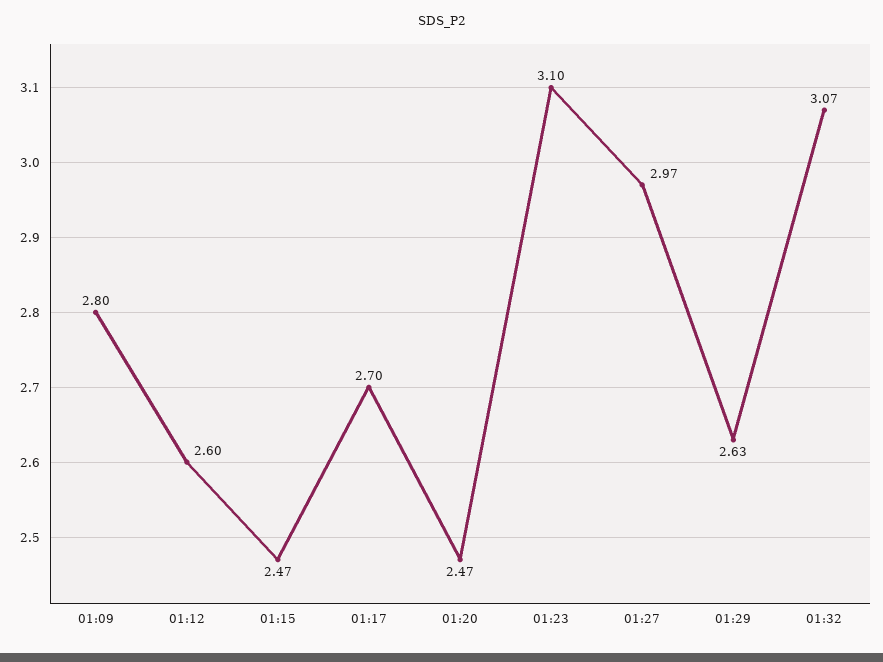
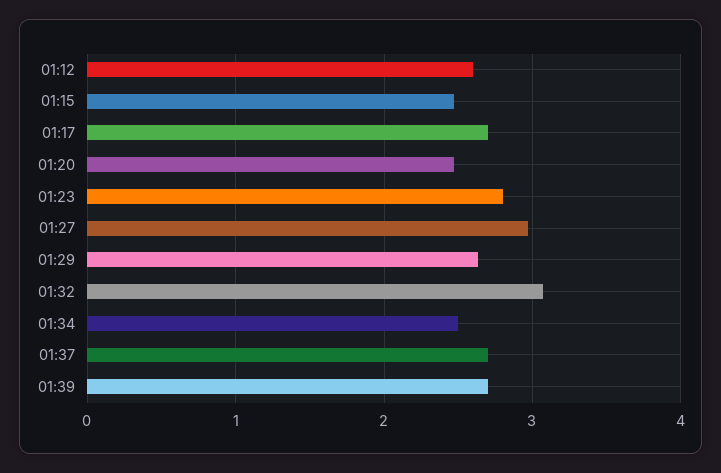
01:09: 2.8 -> none
01:23: 3.1 -> 2.8
01:34: none -> 2.5
01:37: none -> 2.7
01:39: none -> 2.7

